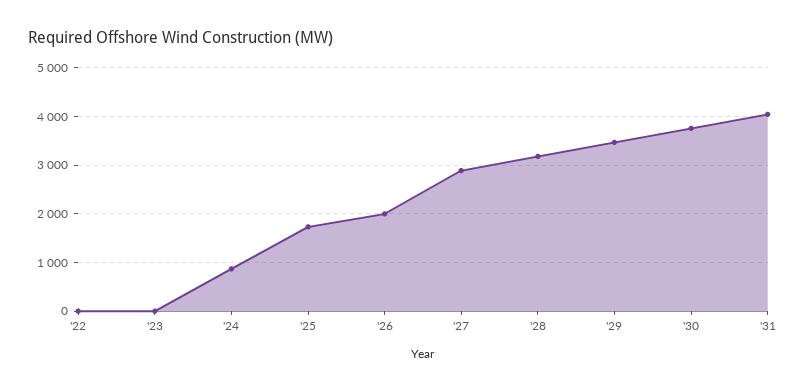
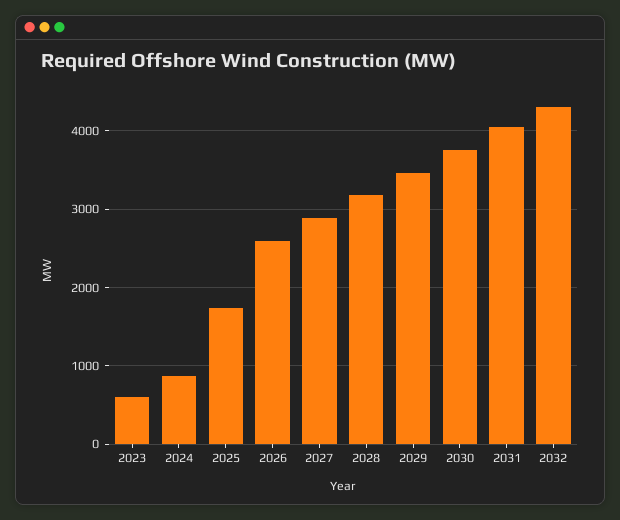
'22: 0 -> none
'23: 0 -> 600
'26: 2000 -> 2600
2032: none -> 4300

